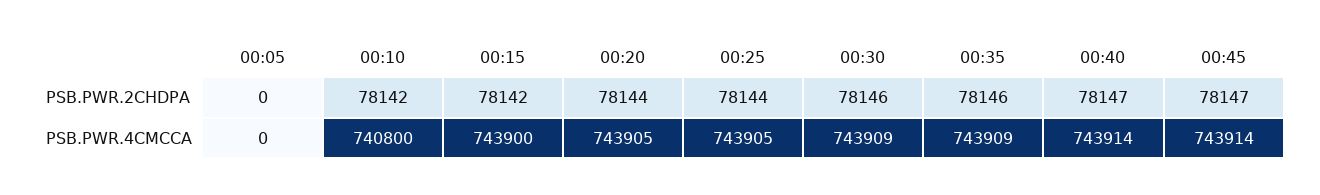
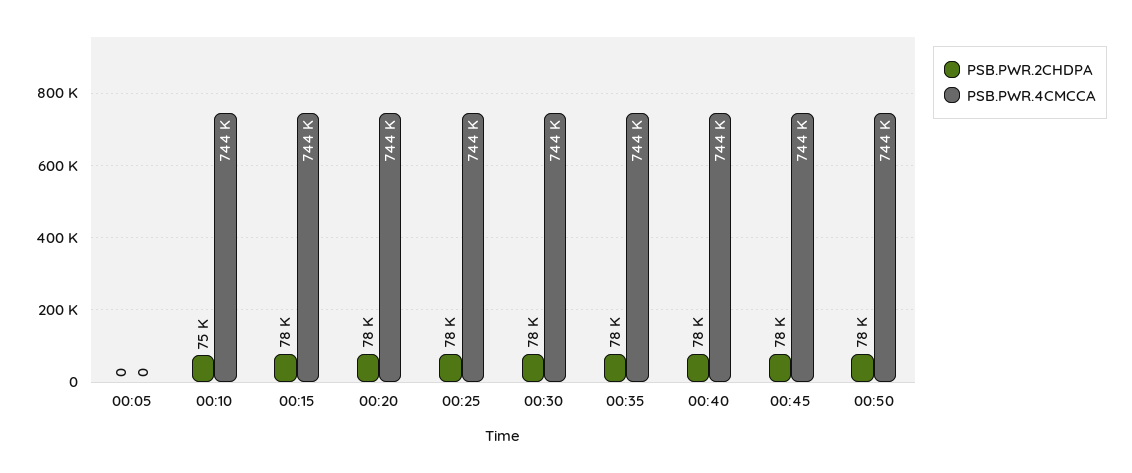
PSB.PWR.2CHDPA, 00:10: 78142 -> 75000
PSB.PWR.4CMCCA, 00:10: 740800 -> 744000
PSB.PWR.2CHDPA, 00:50: none -> 78000
PSB.PWR.4CMCCA, 00:50: none -> 744000

